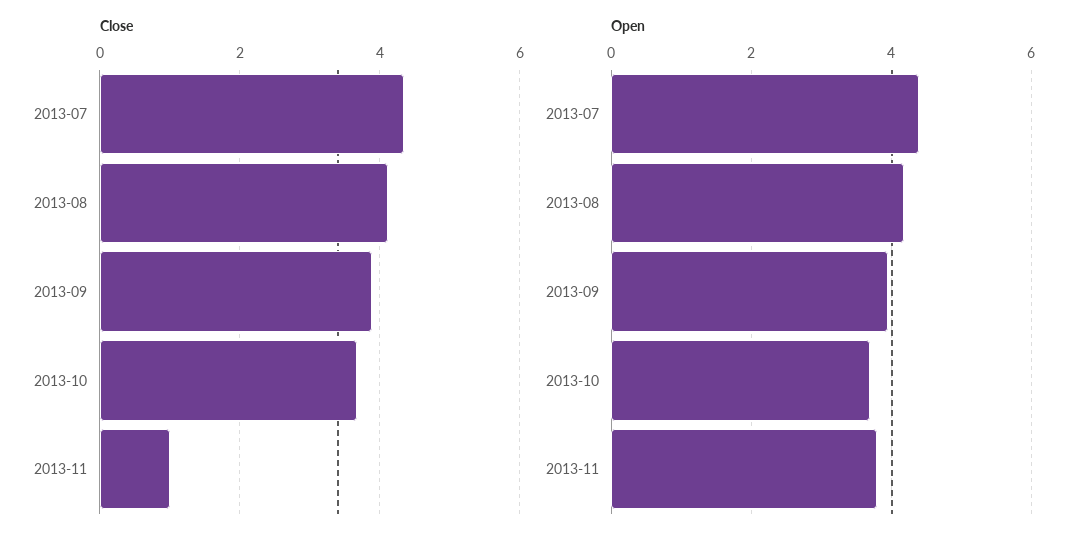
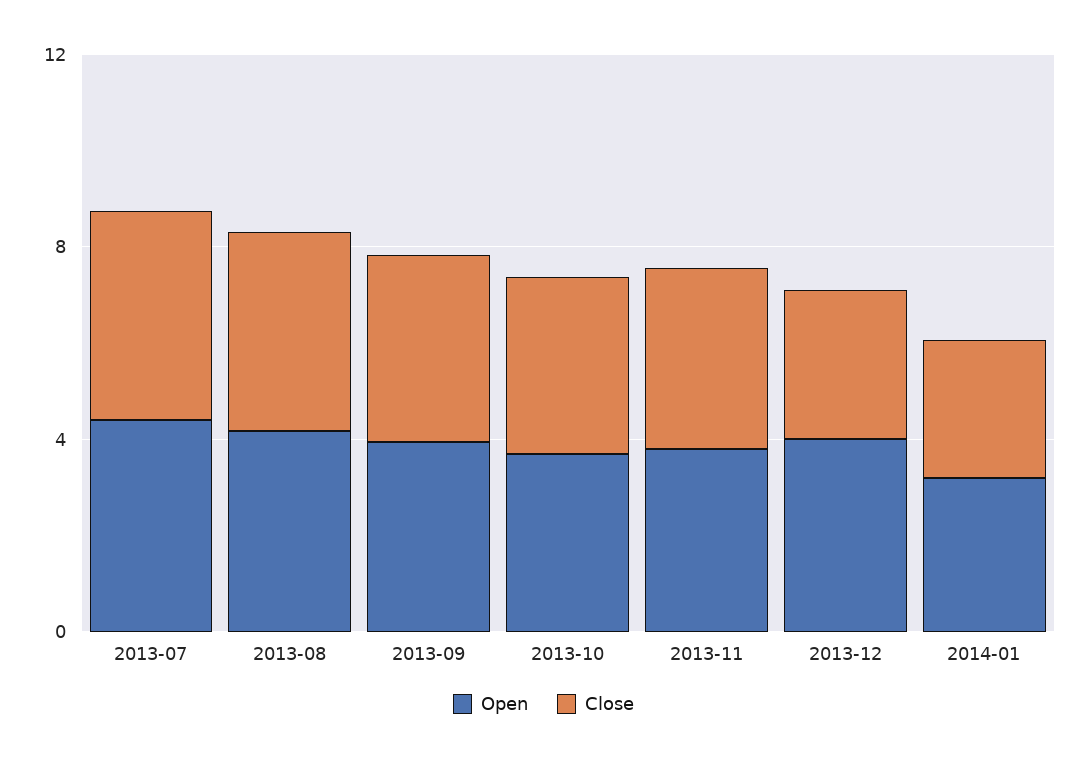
Close, 2013-11: 1 -> 4
Open, 2013-12: none -> 4
Close, 2013-12: none -> 3
Open, 2014-01: none -> 3
Close, 2014-01: none -> 3

